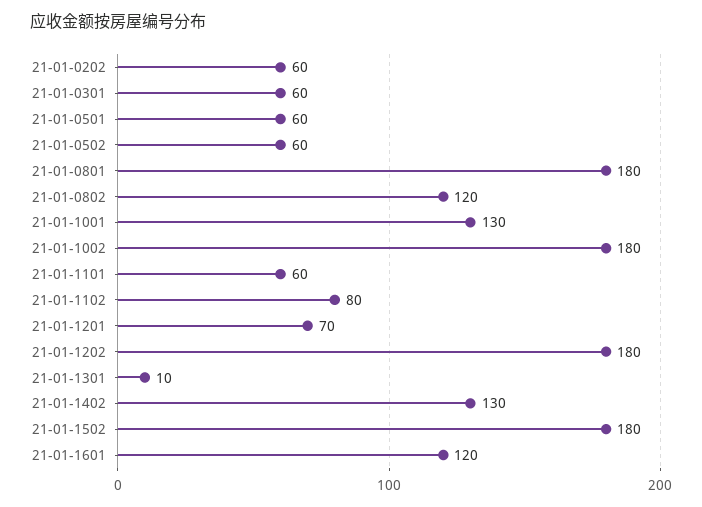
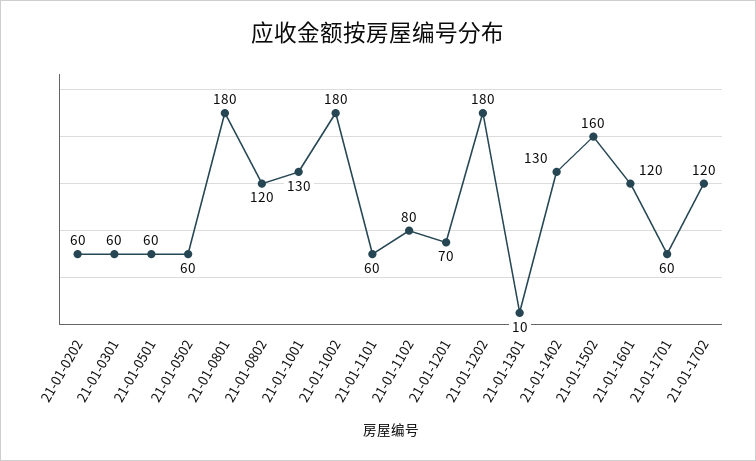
21-01-1502: 180 -> 160
21-01-1701: none -> 60
21-01-1702: none -> 120

